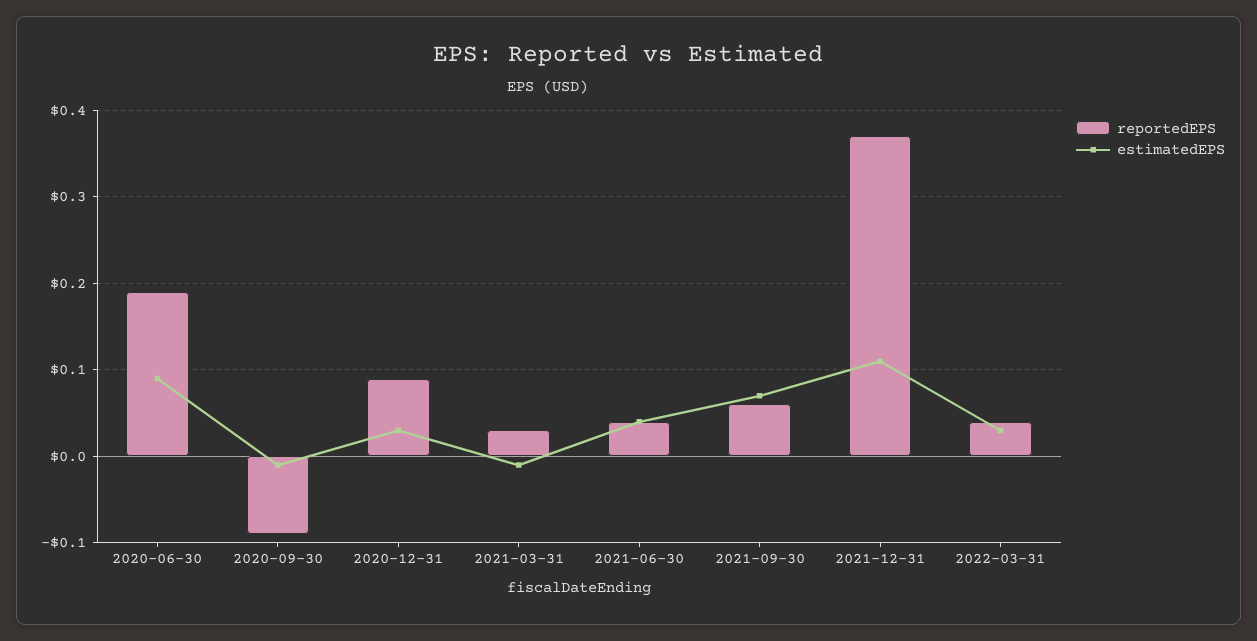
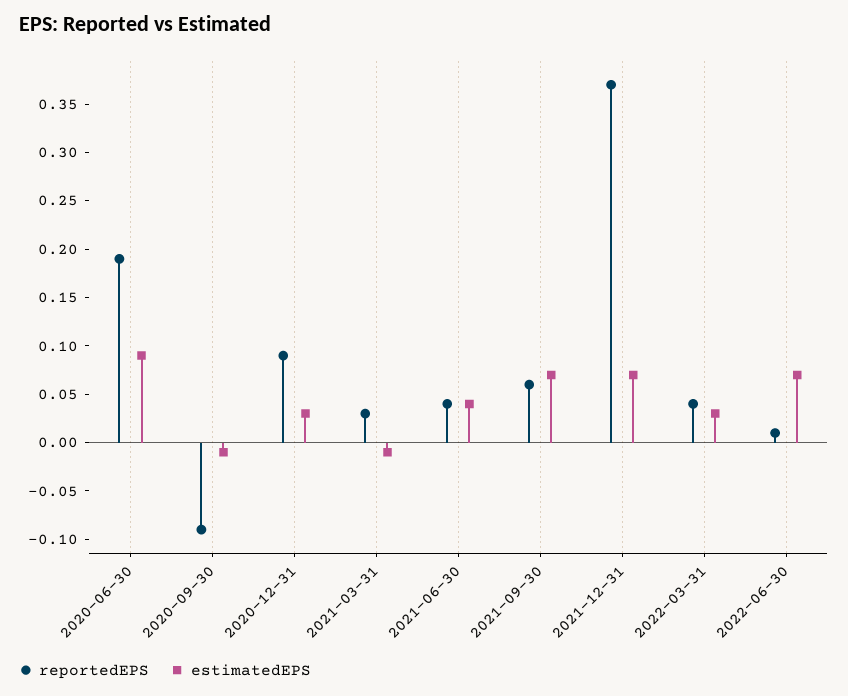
estimatedEPS, 2021-12-31: 0.11 -> 0.07
reportedEPS, 2022-06-30: none -> 0.01
estimatedEPS, 2022-06-30: none -> 0.07

